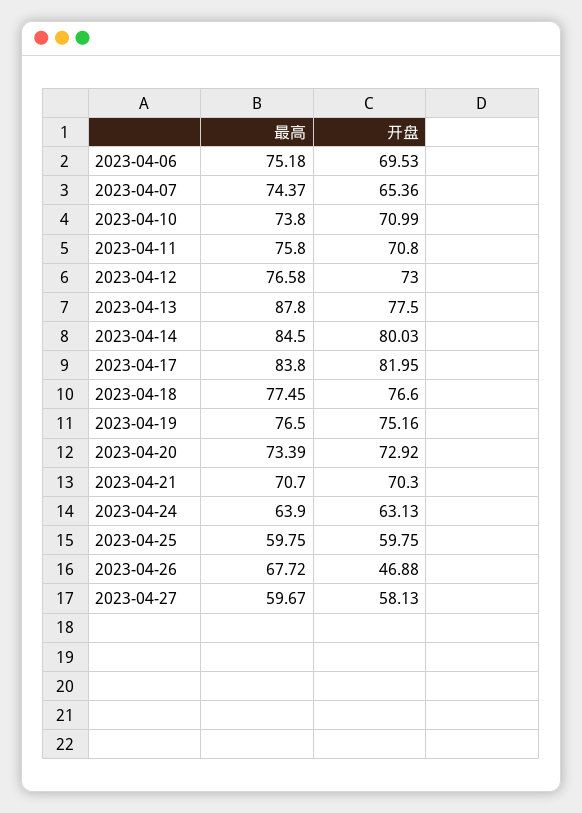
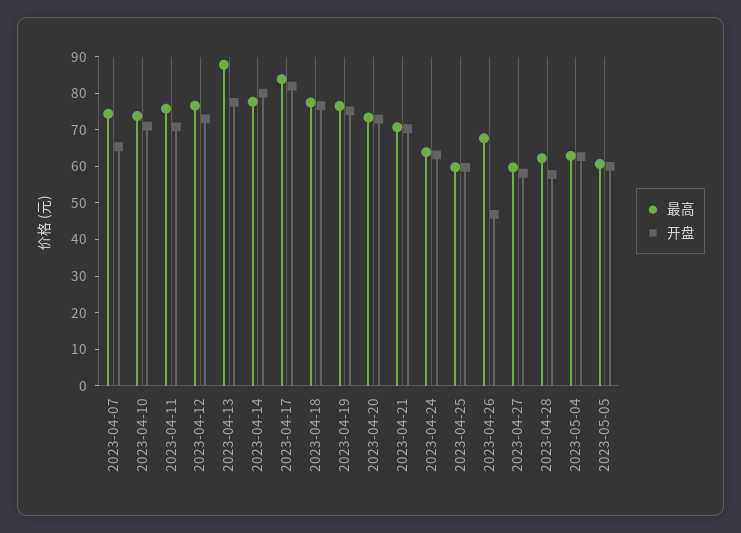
最高, 2023-04-06: 75.18 -> none
开盘, 2023-04-06: 69.53 -> none
最高, 2023-04-14: 84.5 -> 77.5
最高, 2023-04-28: none -> 62.5
开盘, 2023-04-28: none -> 57.5
最高, 2023-05-04: none -> 62.5
开盘, 2023-05-04: none -> 62.5
最高, 2023-05-05: none -> 60
开盘, 2023-05-05: none -> 60

